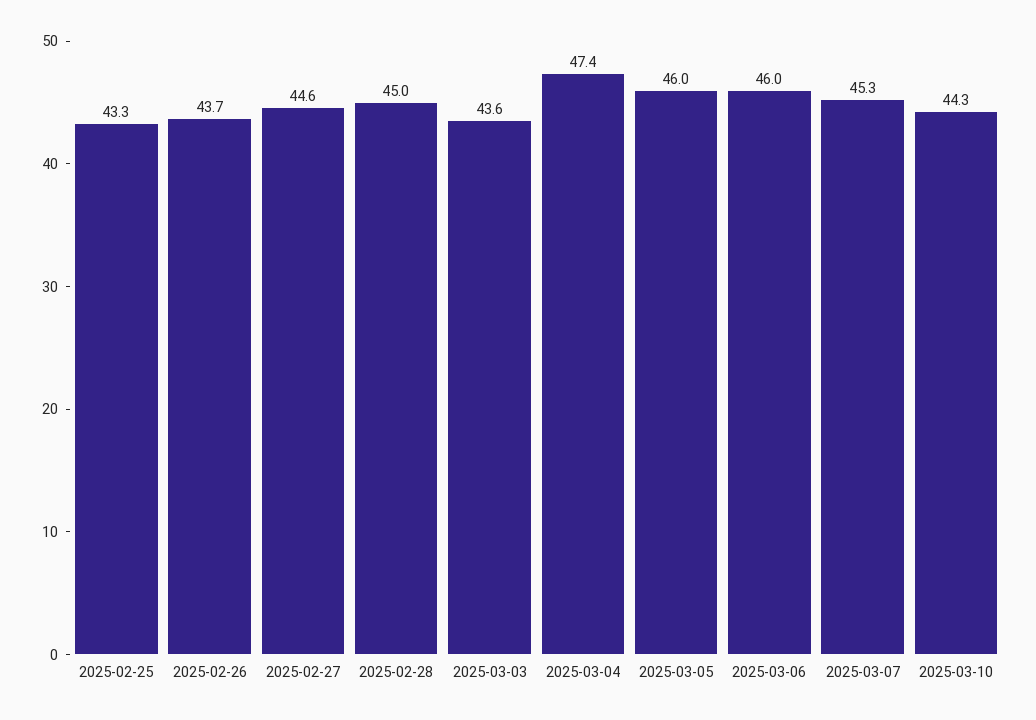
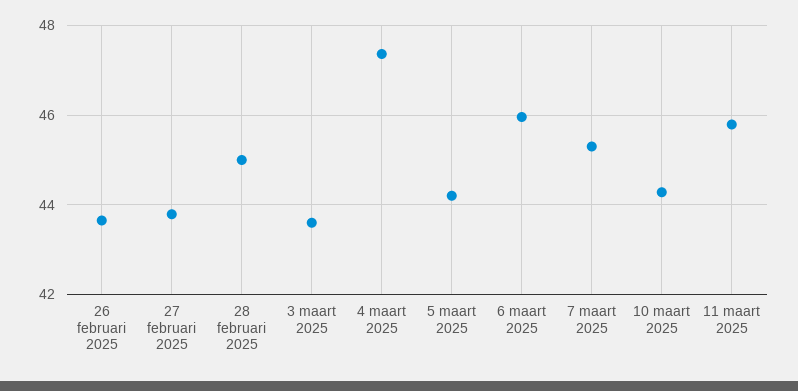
2025-02-25: 43.3 -> none
2025-02-27: 44.6 -> 43.8
2025-03-05: 46 -> 44.2
11 maart 2025: none -> 45.8

